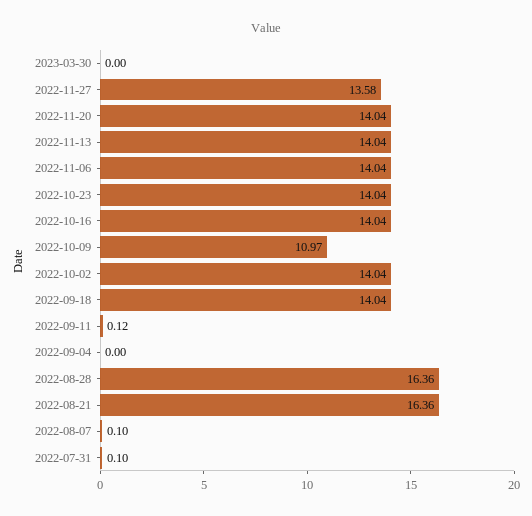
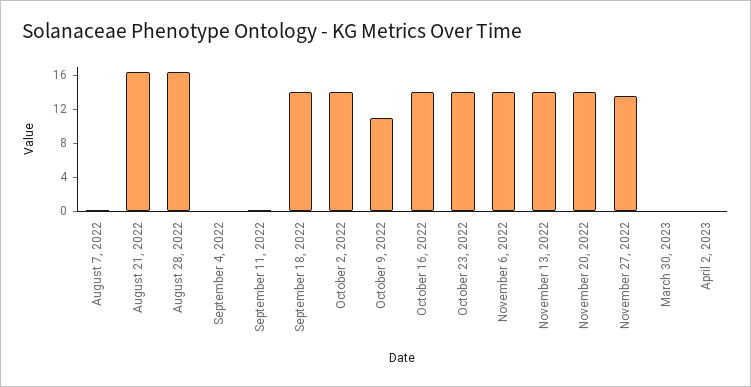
2022-07-31: 0.1 -> none
April 2, 2023: none -> 0

